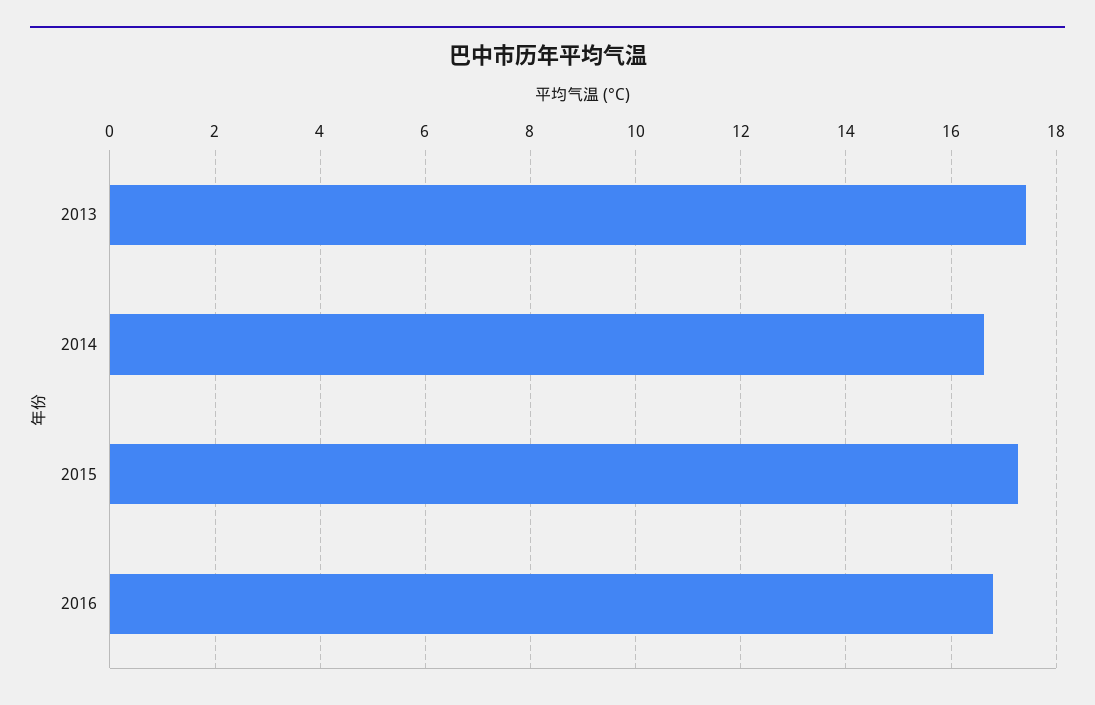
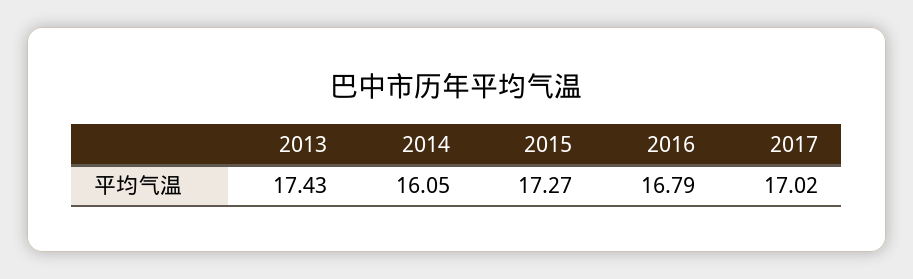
2014: 16.6 -> 16.05
2017: none -> 17.02

